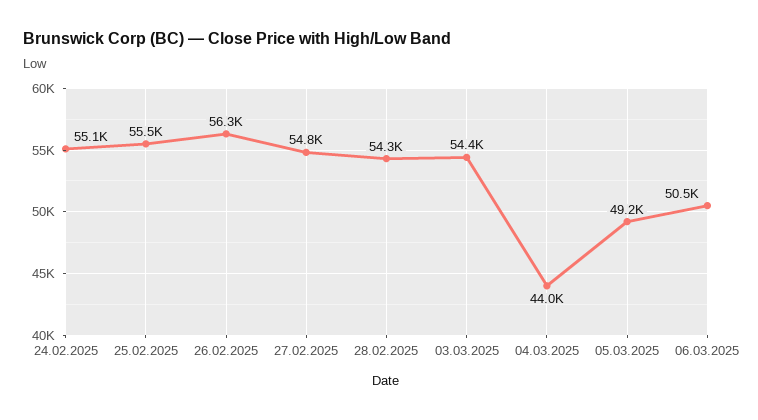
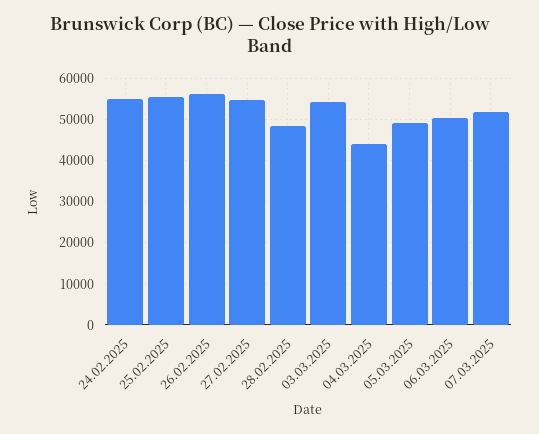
28.02.2025: 54300 -> 48000
07.03.2025: none -> 52000

